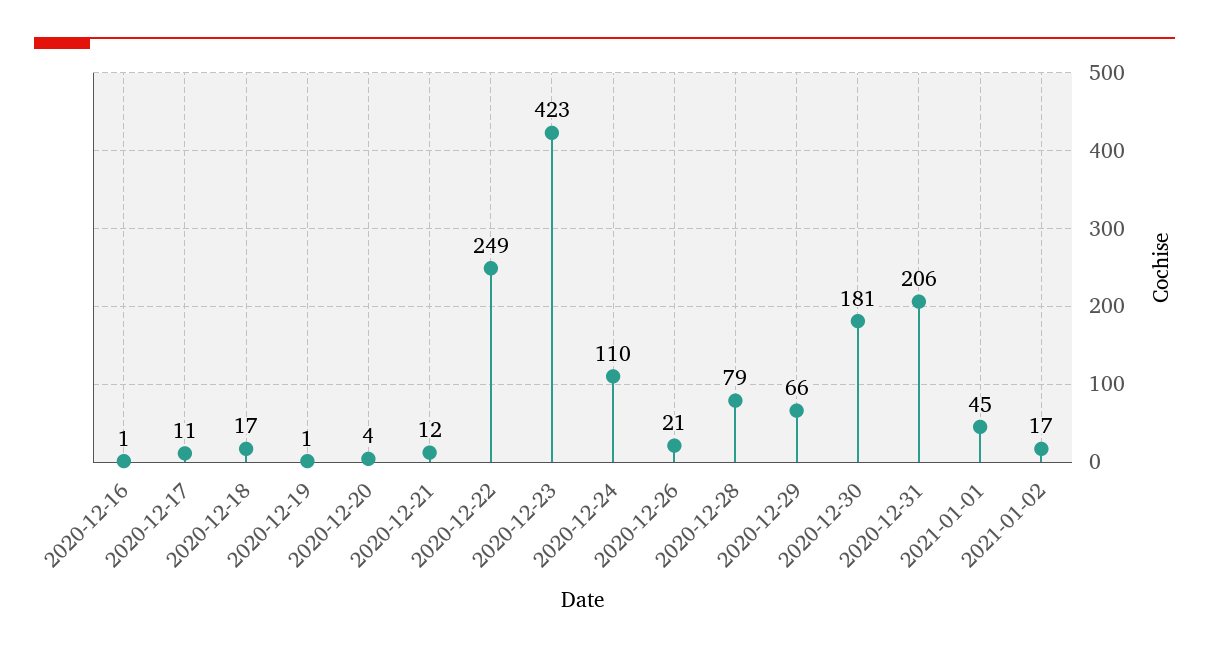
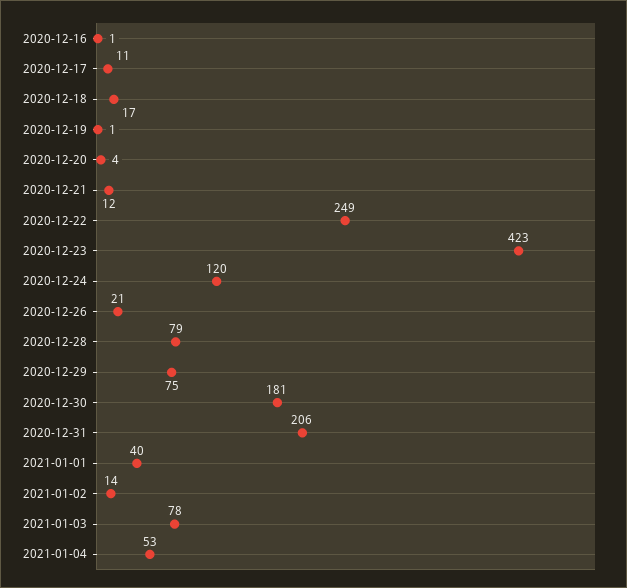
2020-12-24: 110 -> 120
2020-12-29: 66 -> 75
2021-01-01: 45 -> 40
2021-01-02: 17 -> 14
2021-01-03: none -> 78
2021-01-04: none -> 53

